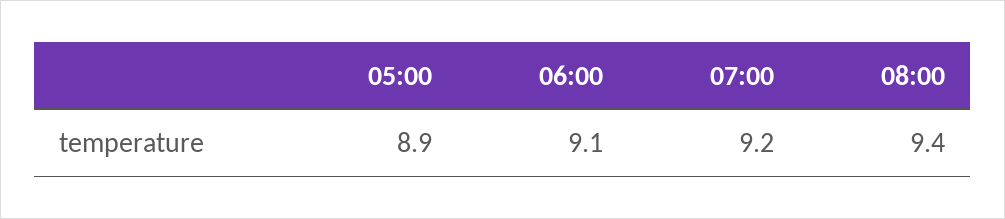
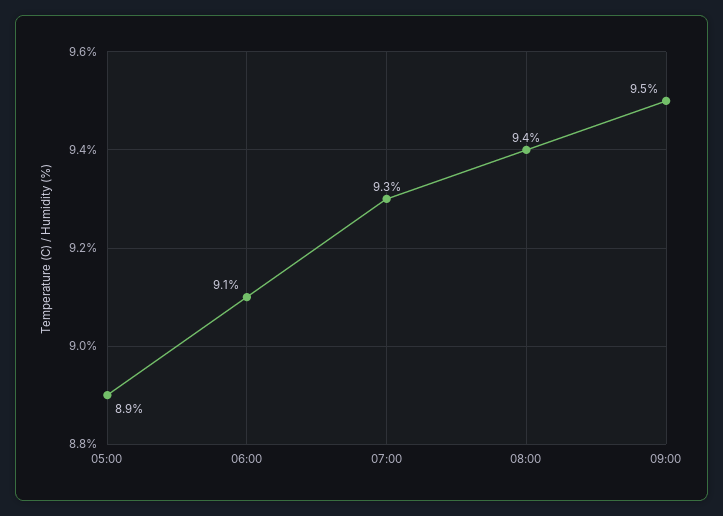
07:00: 9.2 -> 9.3
09:00: none -> 9.5

